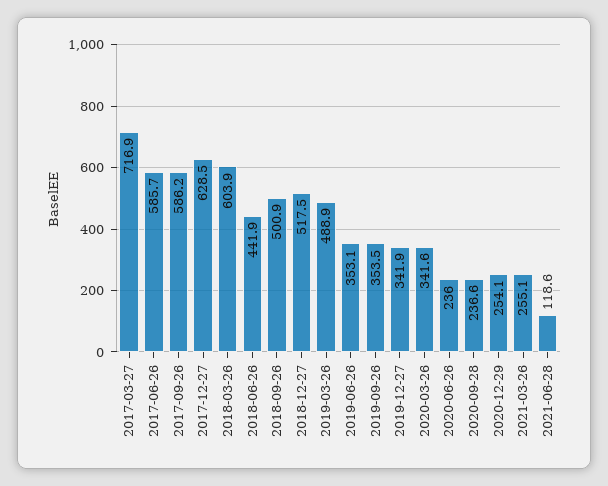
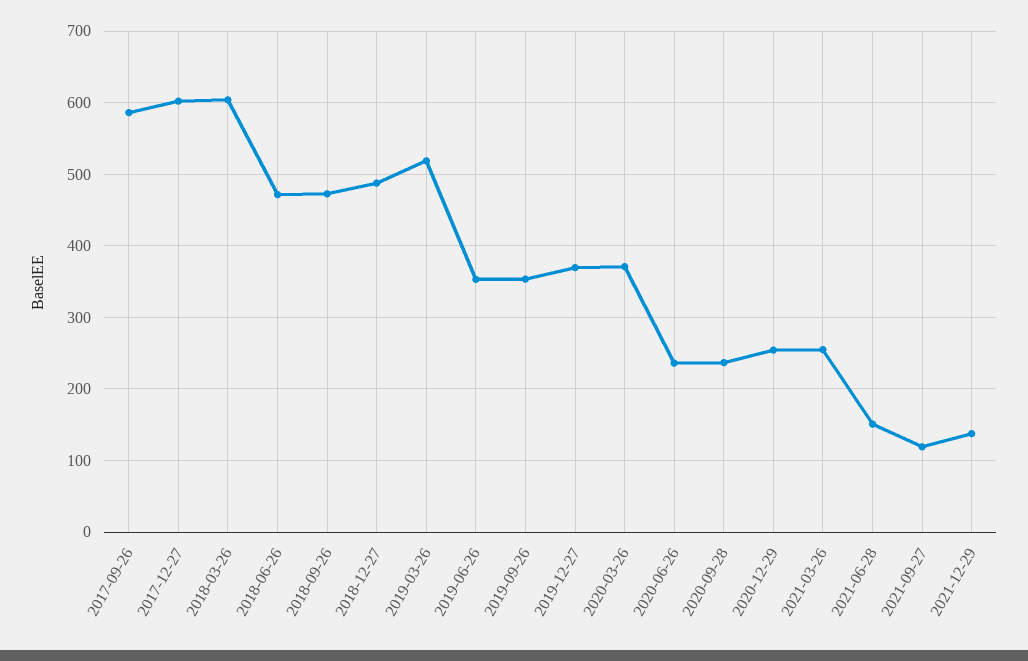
2017-03-27: 716.9 -> none
2017-06-26: 585.7 -> none
2017-12-27: 628.5 -> 600
2018-06-26: 441.9 -> 470
2018-09-26: 500.9 -> 470
2018-12-27: 517.5 -> 490
2019-03-26: 488.9 -> 520
2019-12-27: 341.9 -> 370
2020-03-26: 341.6 -> 370
2021-06-28: 118.6 -> 150
2021-09-27: none -> 120
2021-12-29: none -> 140

